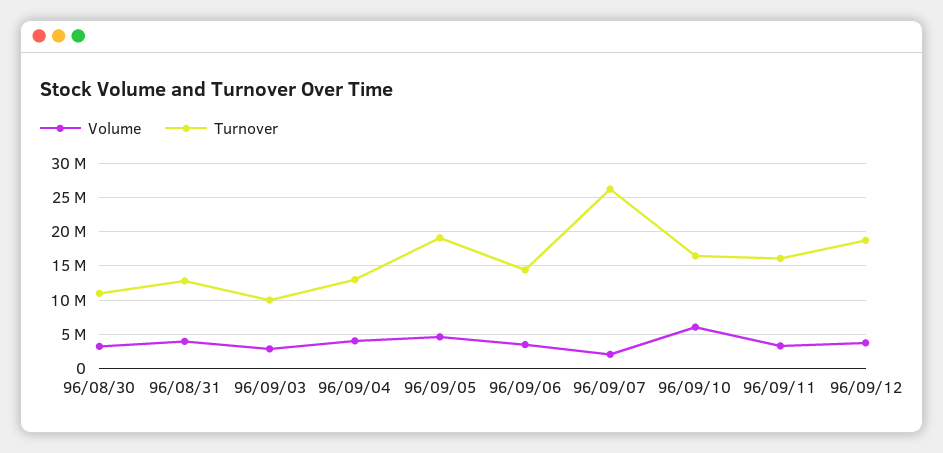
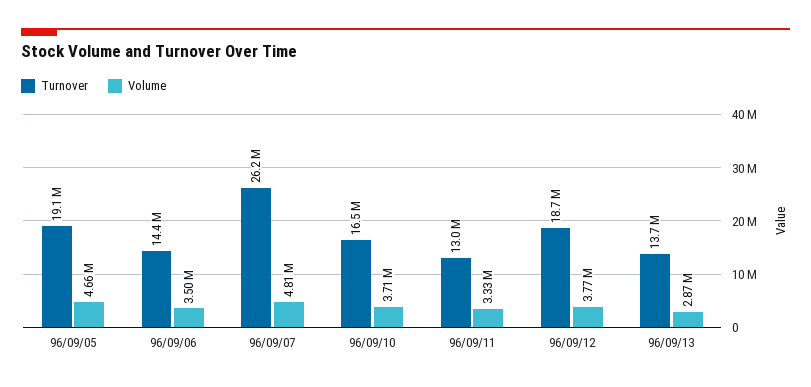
Volume, 96/08/30: 3000000 -> none
Turnover, 96/08/30: 11000000 -> none
Volume, 96/08/31: 4000000 -> none
Turnover, 96/08/31: 13000000 -> none
Volume, 96/09/03: 3000000 -> none
Turnover, 96/09/03: 10000000 -> none
Volume, 96/09/04: 4000000 -> none
Turnover, 96/09/04: 13000000 -> none
Volume, 96/09/07: 2000000 -> 4810000
Volume, 96/09/10: 6000000 -> 3710000
Turnover, 96/09/11: 16000000 -> 13000000
Turnover, 96/09/13: none -> 13700000
Volume, 96/09/13: none -> 2870000

